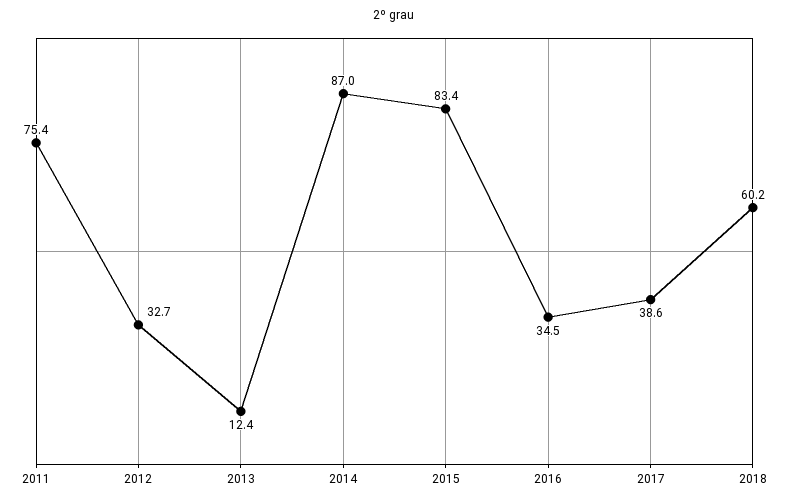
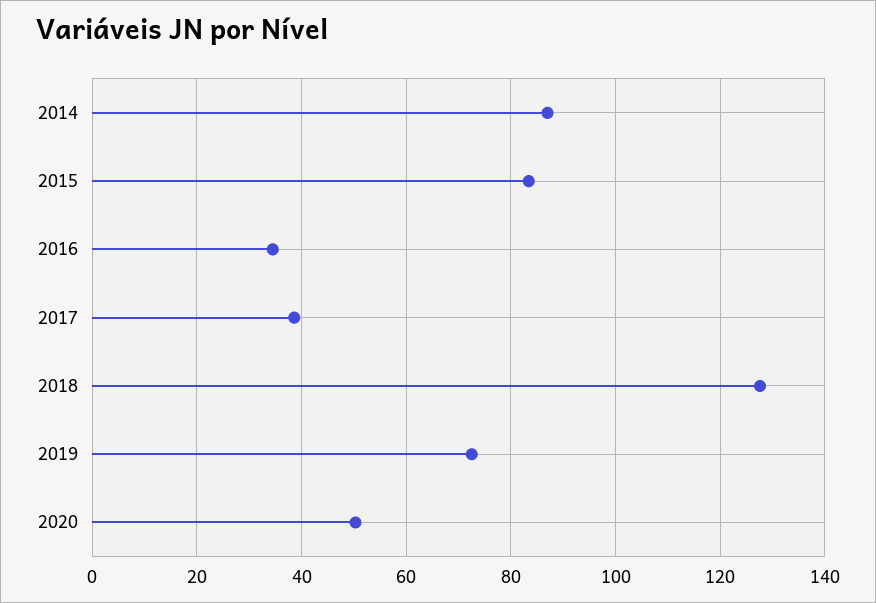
2011: 75.4 -> none
2012: 32.7 -> none
2013: 12.4 -> none
2018: 60.2 -> 128
2019: none -> 72
2020: none -> 50

